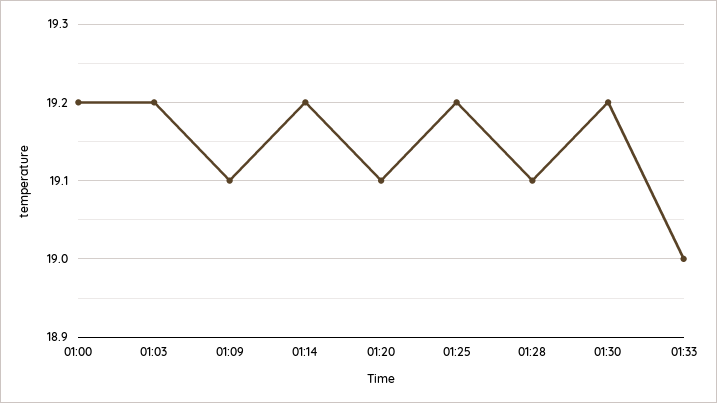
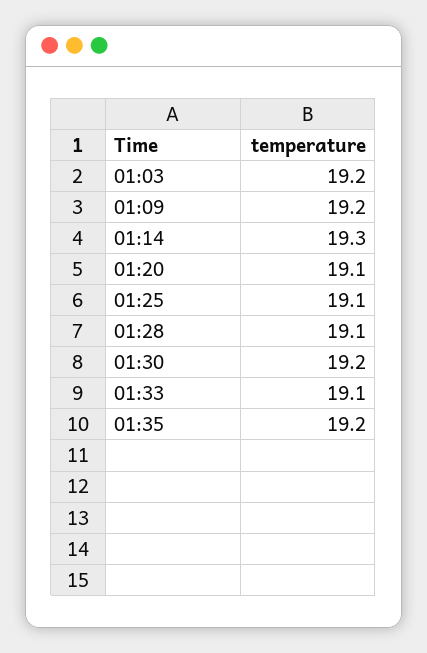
01:00: 19.2 -> none
01:09: 19.1 -> 19.2
01:14: 19.2 -> 19.3
01:25: 19.2 -> 19.1
01:33: 19 -> 19.1
01:35: none -> 19.2

